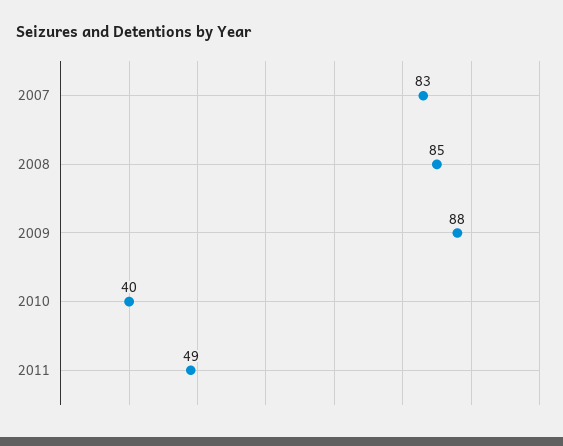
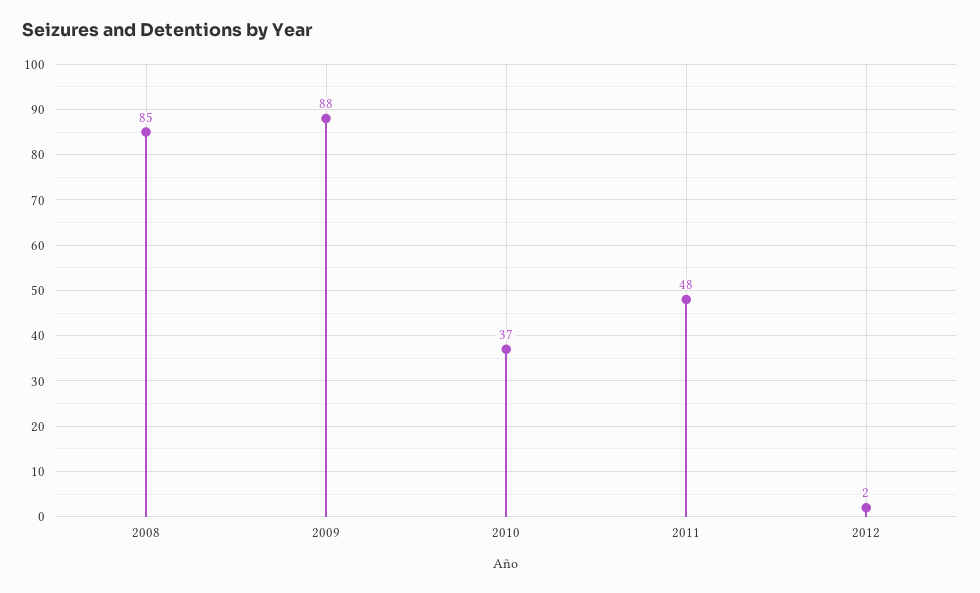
2007: 83 -> none
2010: 40 -> 37
2011: 49 -> 48
2012: none -> 2

